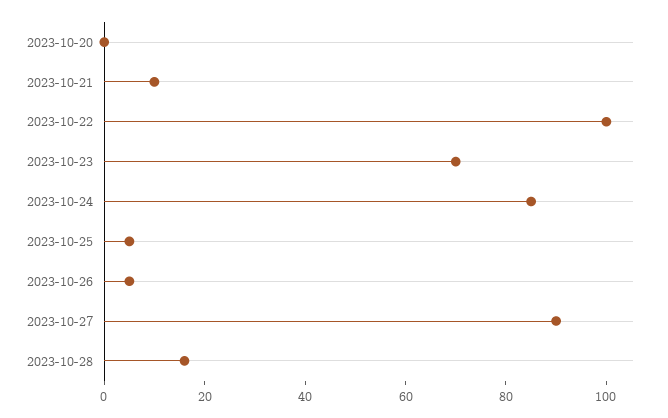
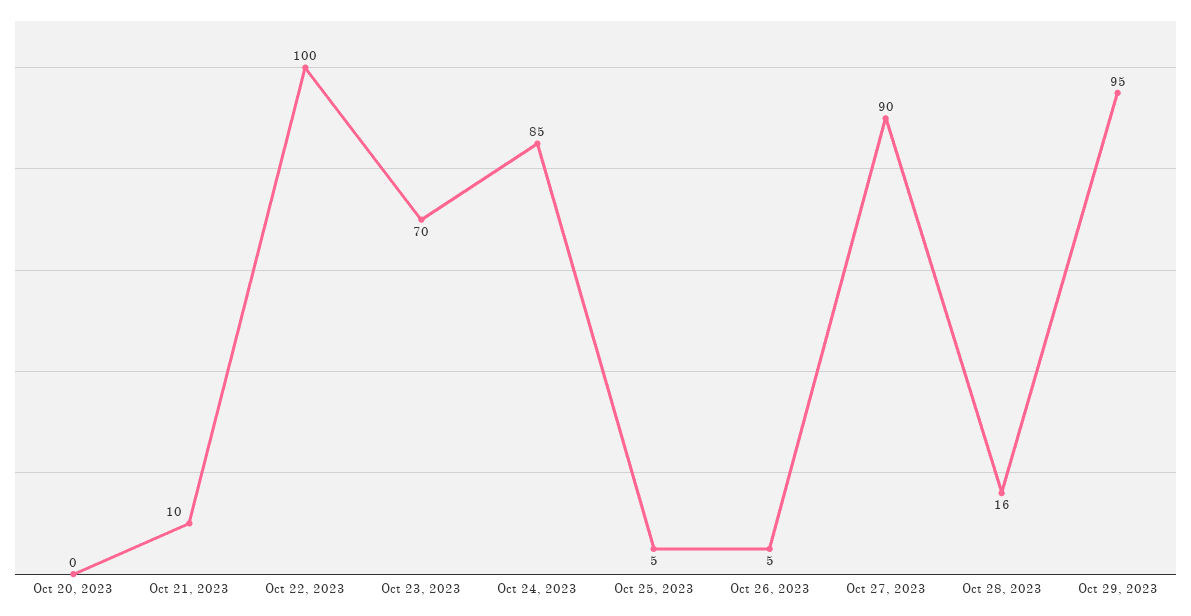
Oct 29, 2023: none -> 95

